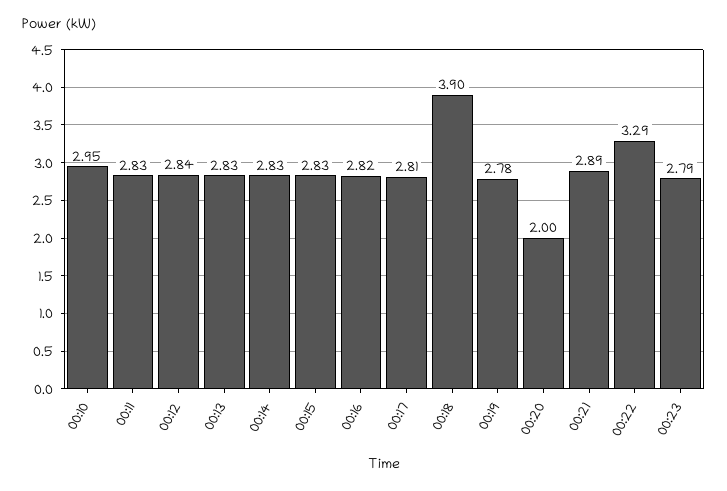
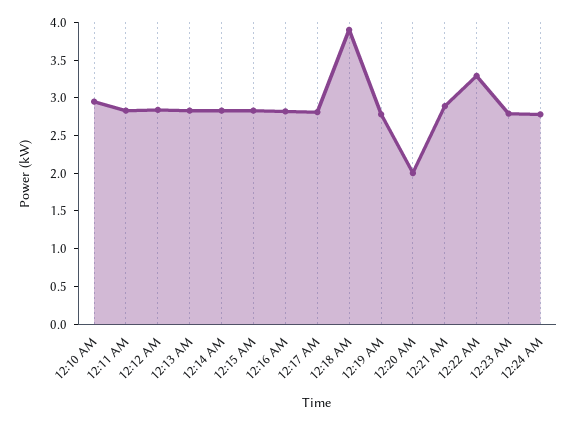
12:24 AM: none -> 2.75

